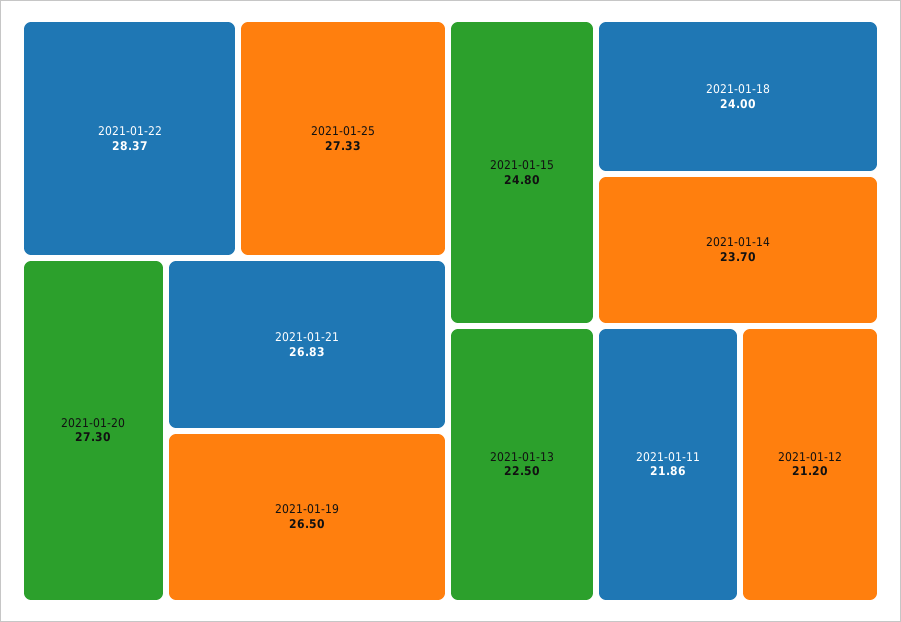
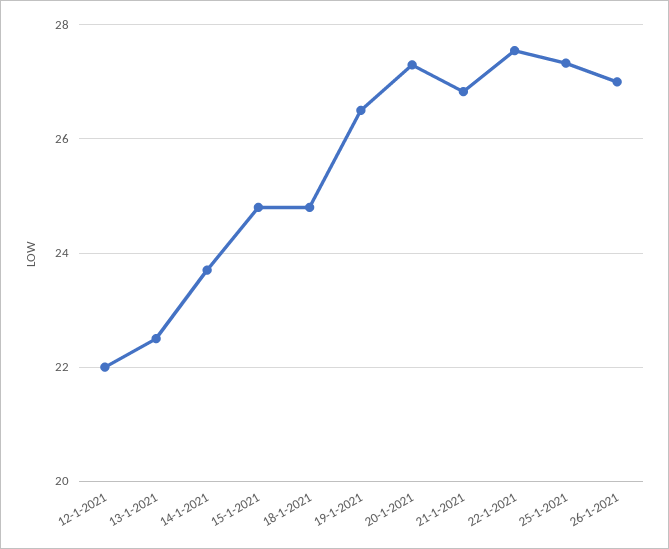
2021-01-22: 28.37 -> 27.6
2021-01-18: 24 -> 24.8
2021-01-11: 21.86 -> none
2021-01-12: 21.2 -> 22
26-1-2021: none -> 27

